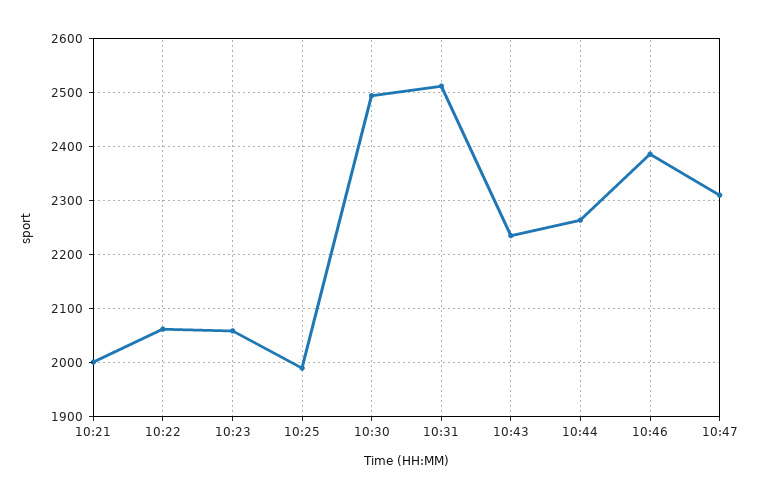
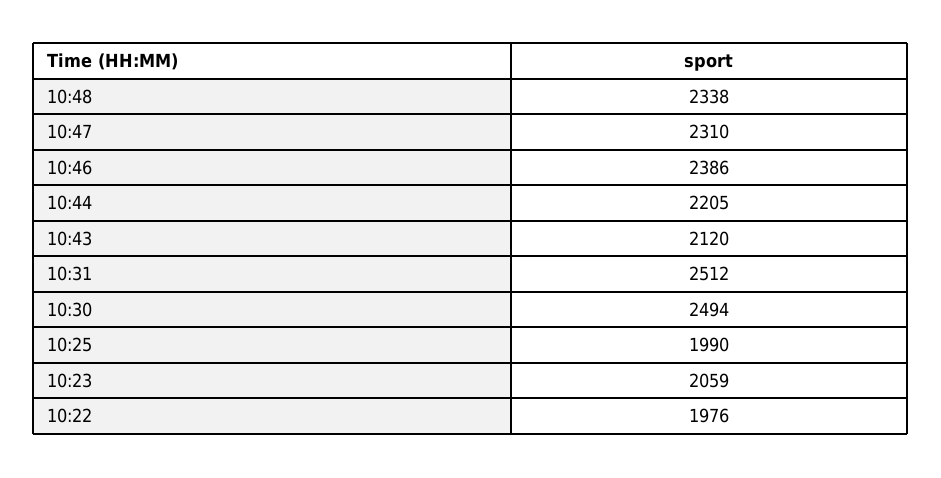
10:21: 2000 -> none
10:22: 2060 -> 1976
10:43: 2240 -> 2120
10:44: 2260 -> 2205
10:48: none -> 2338

